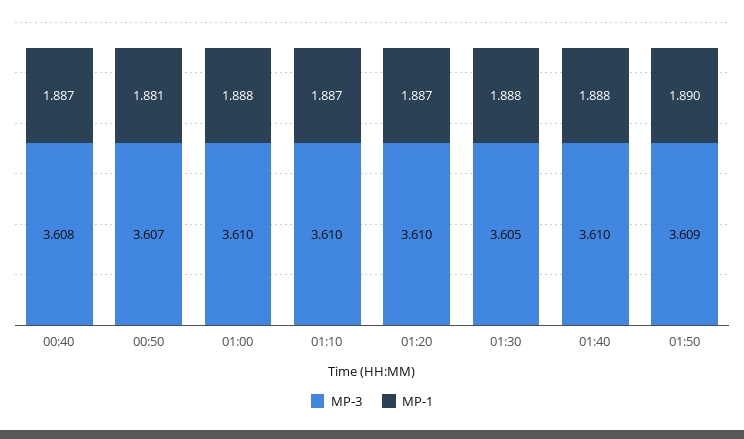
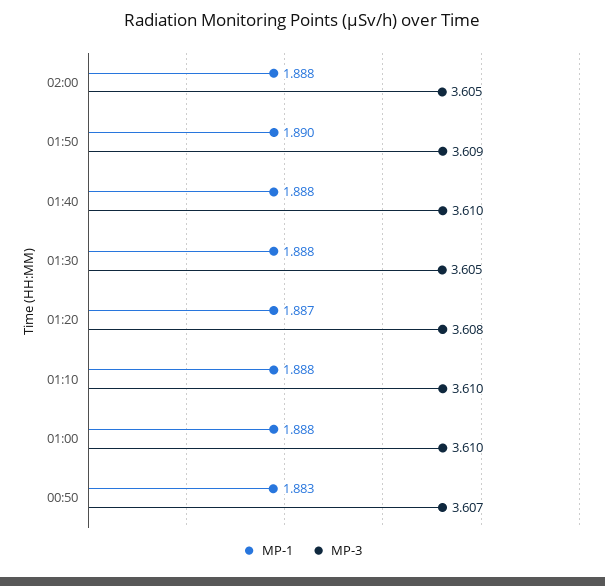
MP-3, 00:40: 3.608 -> none
MP-1, 00:40: 1.887 -> none
MP-1, 00:50: 1.881 -> 1.883
MP-1, 01:10: 1.887 -> 1.888
MP-3, 01:20: 3.61 -> 3.608
MP-1, 02:00: none -> 1.888
MP-3, 02:00: none -> 3.605

